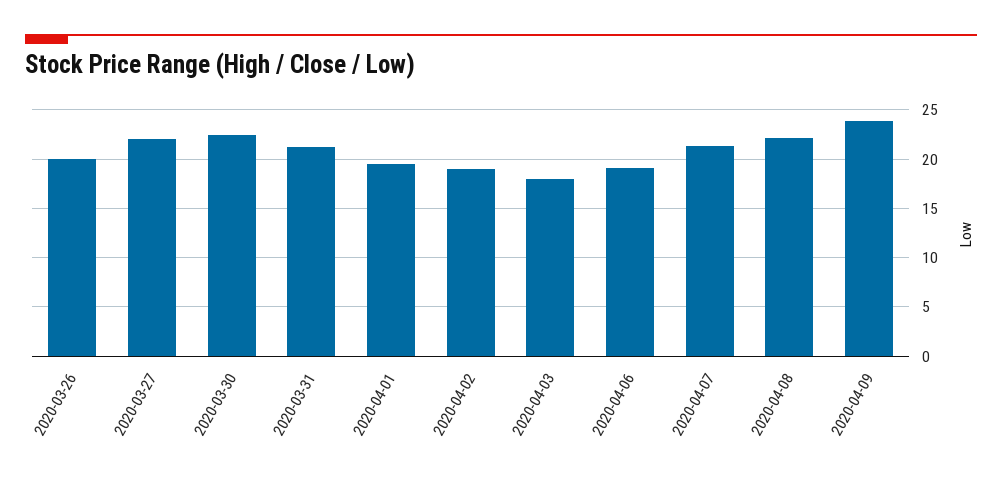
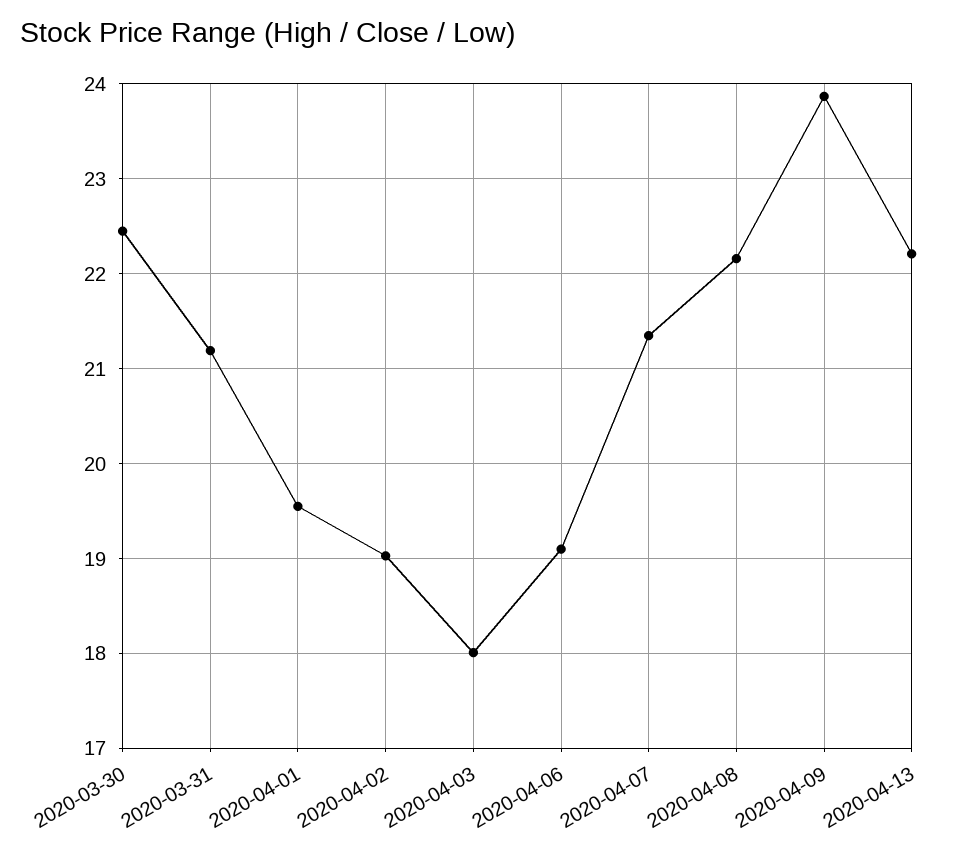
2020-03-26: 20 -> none
2020-03-27: 22 -> none
2020-04-13: none -> 22.2

